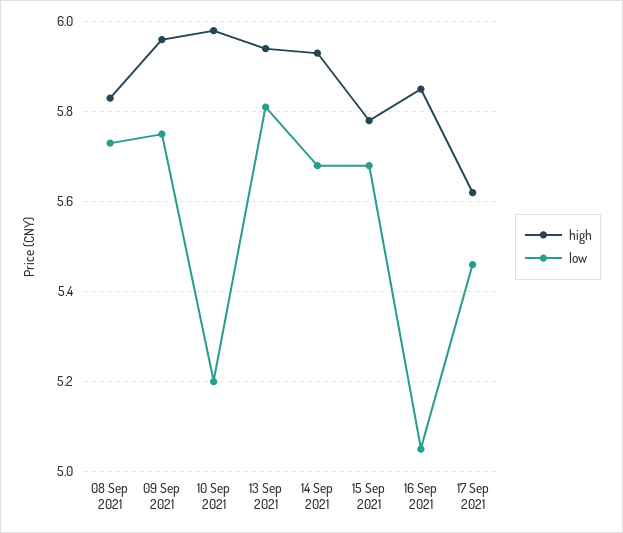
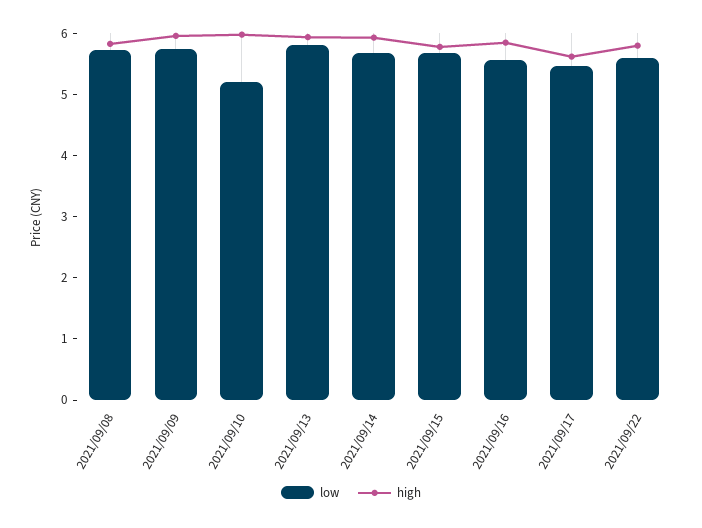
low, 16 Sep 2021: 5.05 -> 5.6
low, 2021/09/22: none -> 5.6
high, 2021/09/22: none -> 5.8

